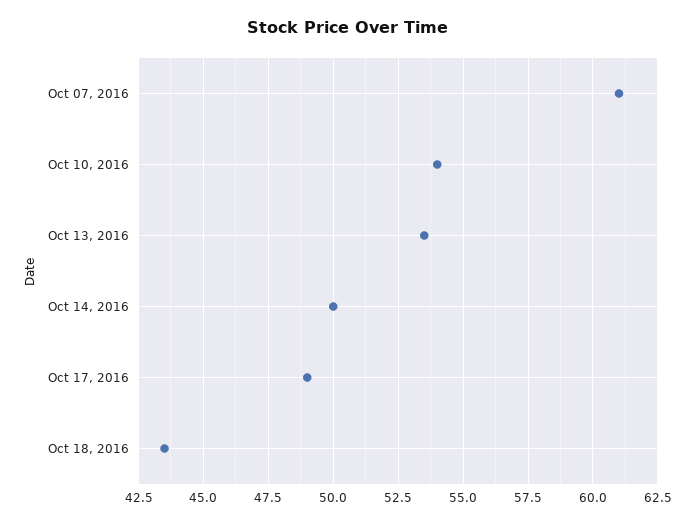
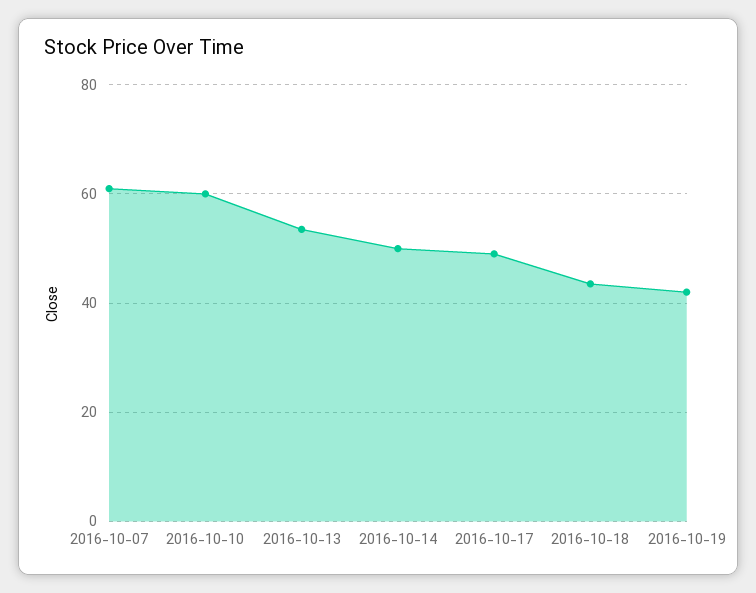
Oct 10, 2016: 54 -> 60
2016-10-19: none -> 42

